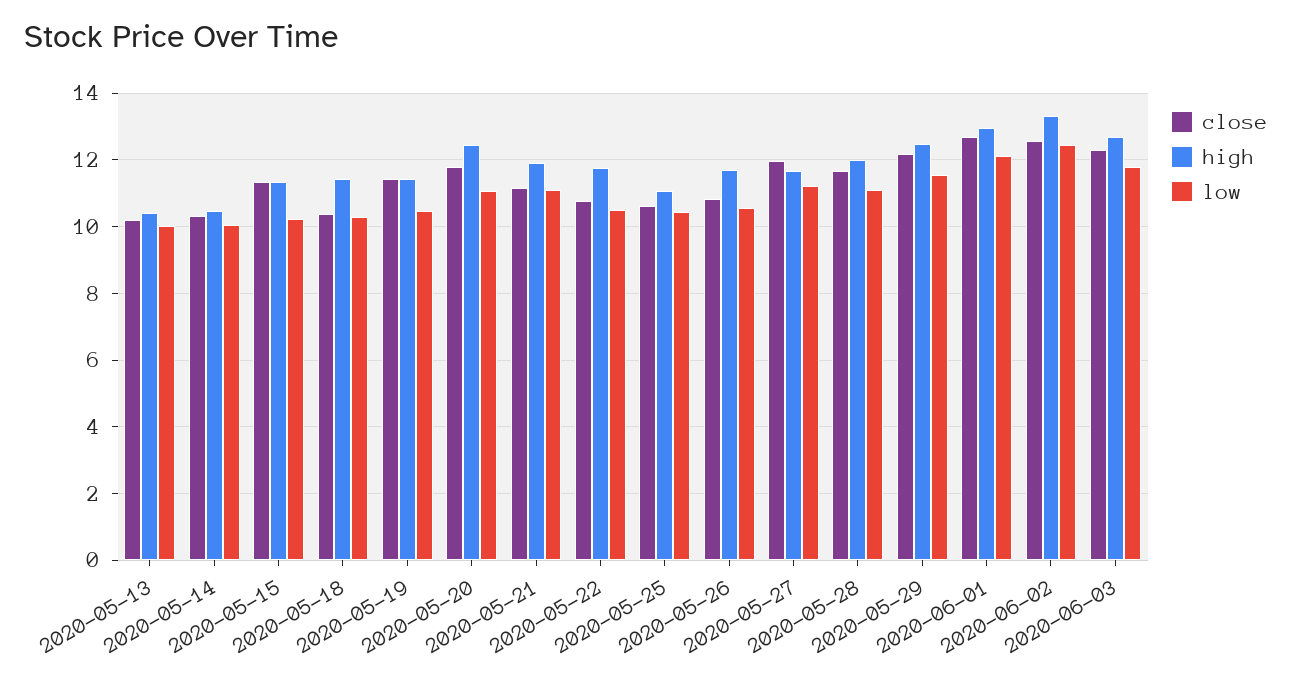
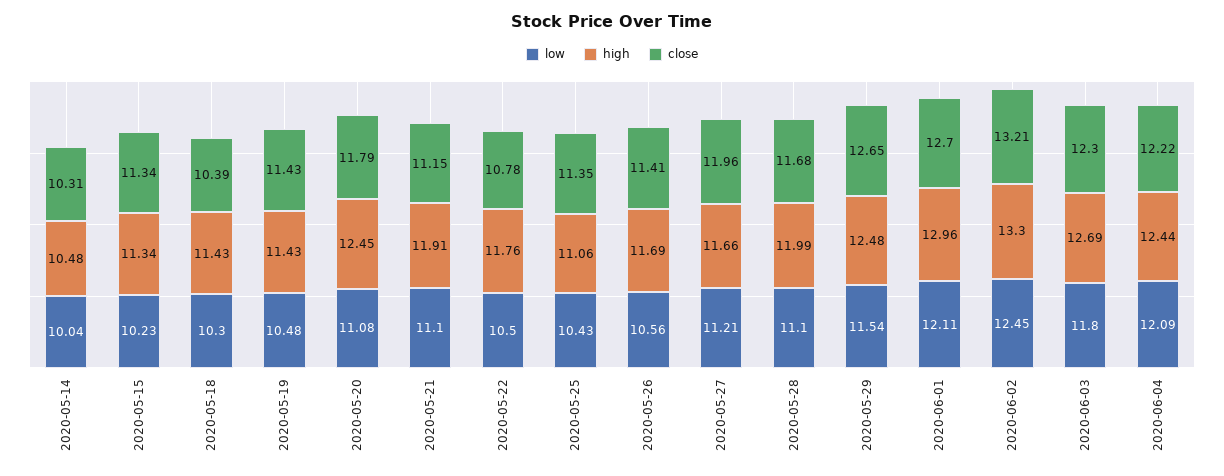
close, 2020-05-13: 10.2 -> none
high, 2020-05-13: 10.4 -> none
low, 2020-05-13: 10 -> none
close, 2020-05-25: 10.6 -> 11.35
close, 2020-05-26: 10.8 -> 11.41
close, 2020-05-29: 12.2 -> 12.65
close, 2020-06-02: 12.6 -> 13.21
low, 2020-06-04: none -> 12.09
high, 2020-06-04: none -> 12.44
close, 2020-06-04: none -> 12.22

